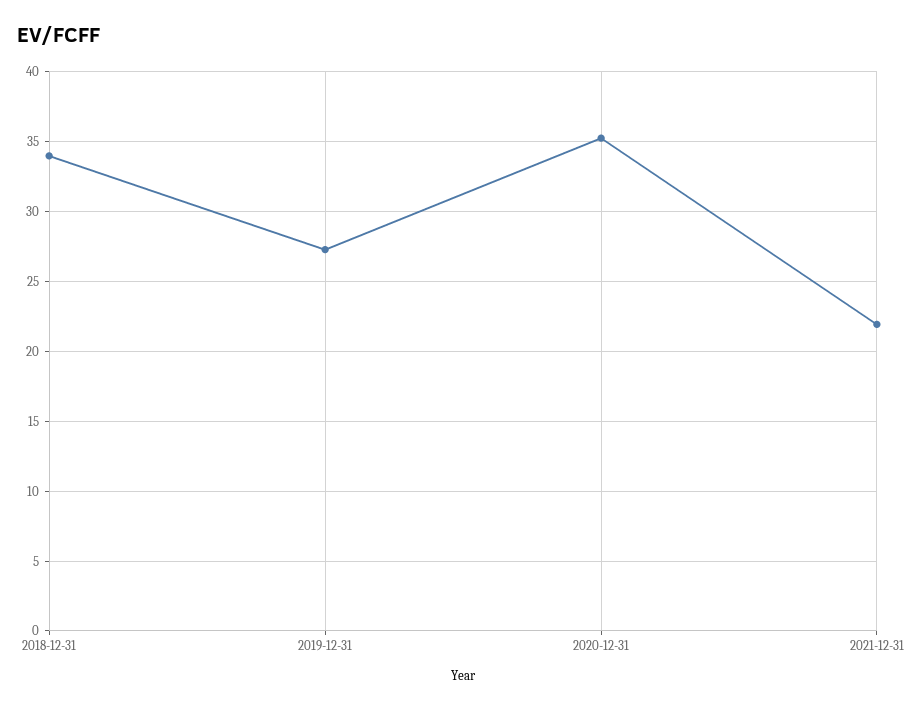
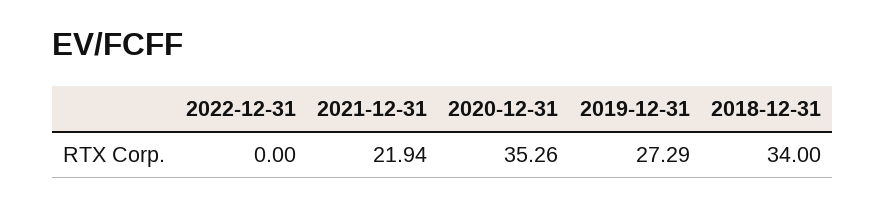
2022-12-31: none -> 0

